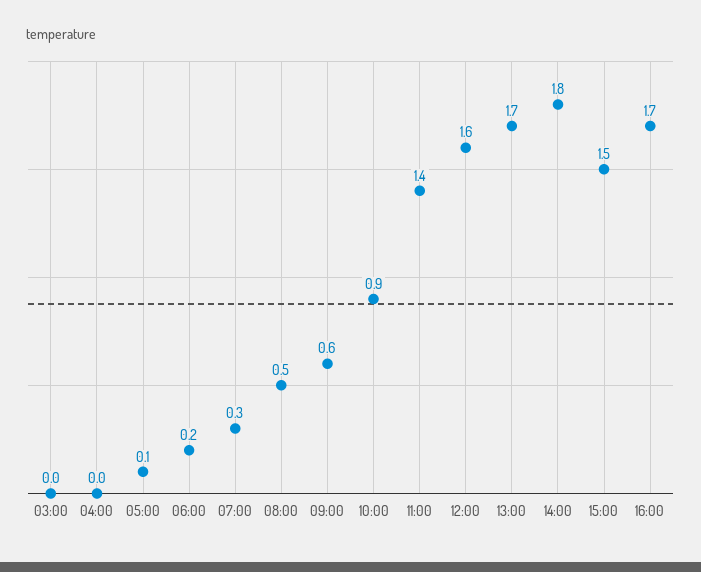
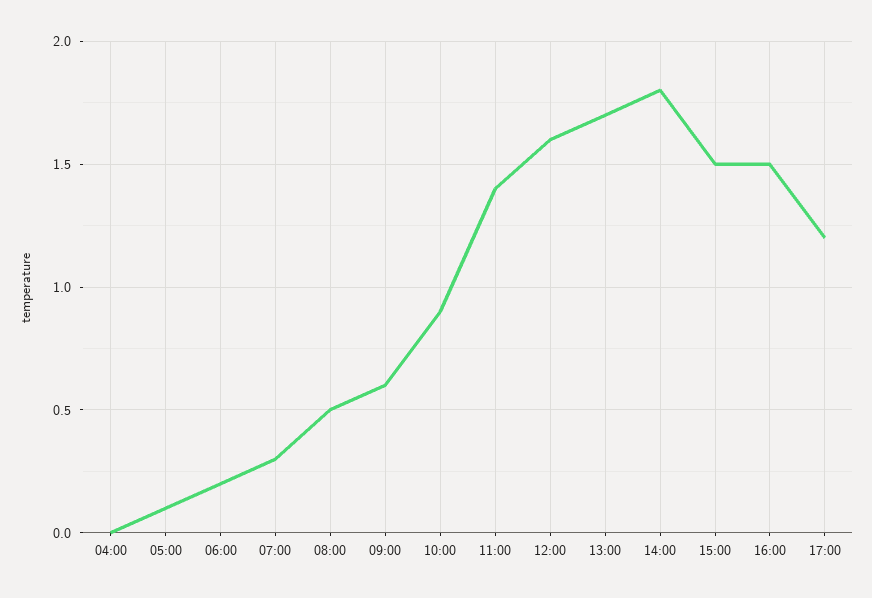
03:00: 0 -> none
16:00: 1.7 -> 1.5
17:00: none -> 1.2

